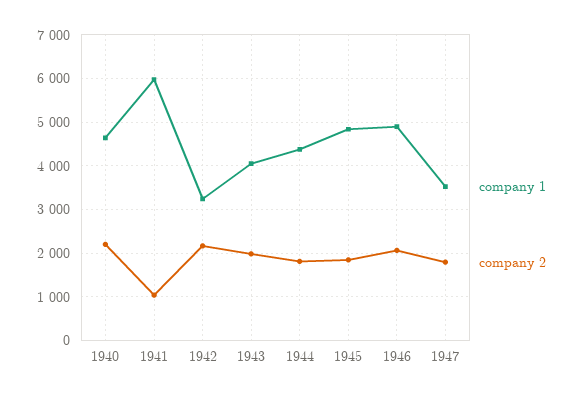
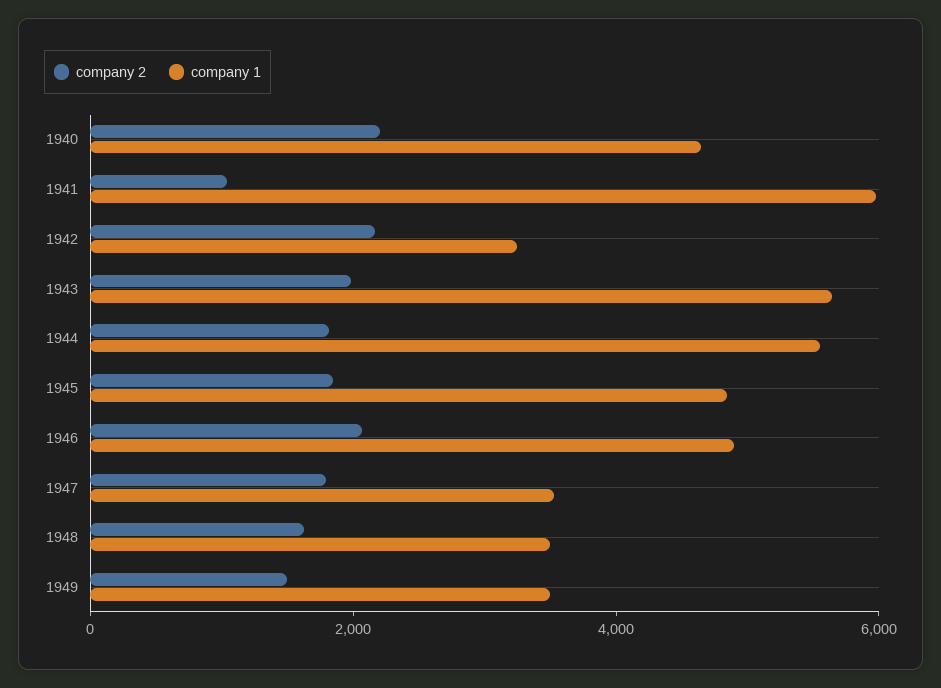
company 1, 1943: 4000 -> 5500
company 1, 1944: 4400 -> 5500
company 2, 1948: none -> 1500
company 1, 1948: none -> 3500
company 2, 1949: none -> 1500
company 1, 1949: none -> 3500

